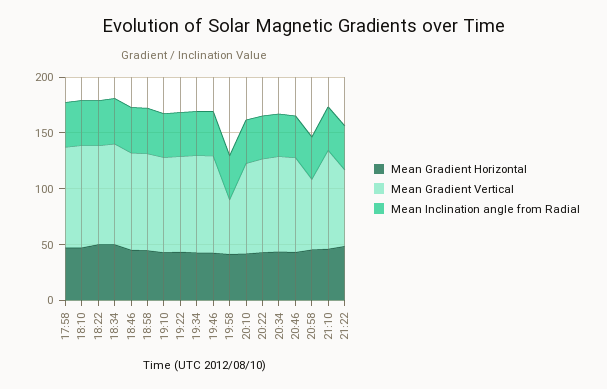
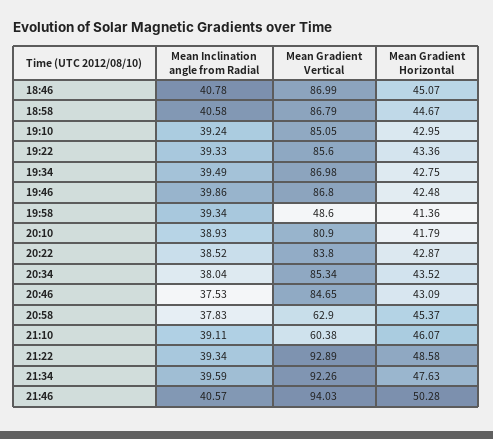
Mean Gradient Horizontal, 17:58: 50 -> none
Mean Gradient Vertical, 17:58: 90 -> none
Mean Inclination angle from Radial, 17:58: 40 -> none
Mean Gradient Horizontal, 18:10: 50 -> none
Mean Gradient Vertical, 18:10: 90 -> none
Mean Inclination angle from Radial, 18:10: 40 -> none
Mean Gradient Horizontal, 18:22: 50 -> none
Mean Gradient Vertical, 18:22: 90 -> none
Mean Inclination angle from Radial, 18:22: 40 -> none
Mean Gradient Horizontal, 18:34: 50 -> none
Mean Gradient Vertical, 18:34: 90 -> none
Mean Inclination angle from Radial, 18:34: 40 -> none
Mean Gradient Vertical, 21:10: 90 -> 60.38
Mean Gradient Vertical, 21:22: 70 -> 92.89
Mean Inclination angle from Radial, 21:34: none -> 39.59
Mean Gradient Vertical, 21:34: none -> 92.26
Mean Gradient Horizontal, 21:34: none -> 47.63
Mean Inclination angle from Radial, 21:46: none -> 40.57
Mean Gradient Vertical, 21:46: none -> 94.03
Mean Gradient Horizontal, 21:46: none -> 50.28

